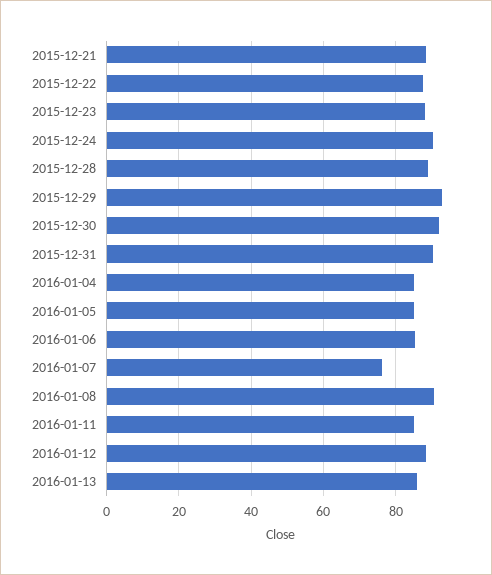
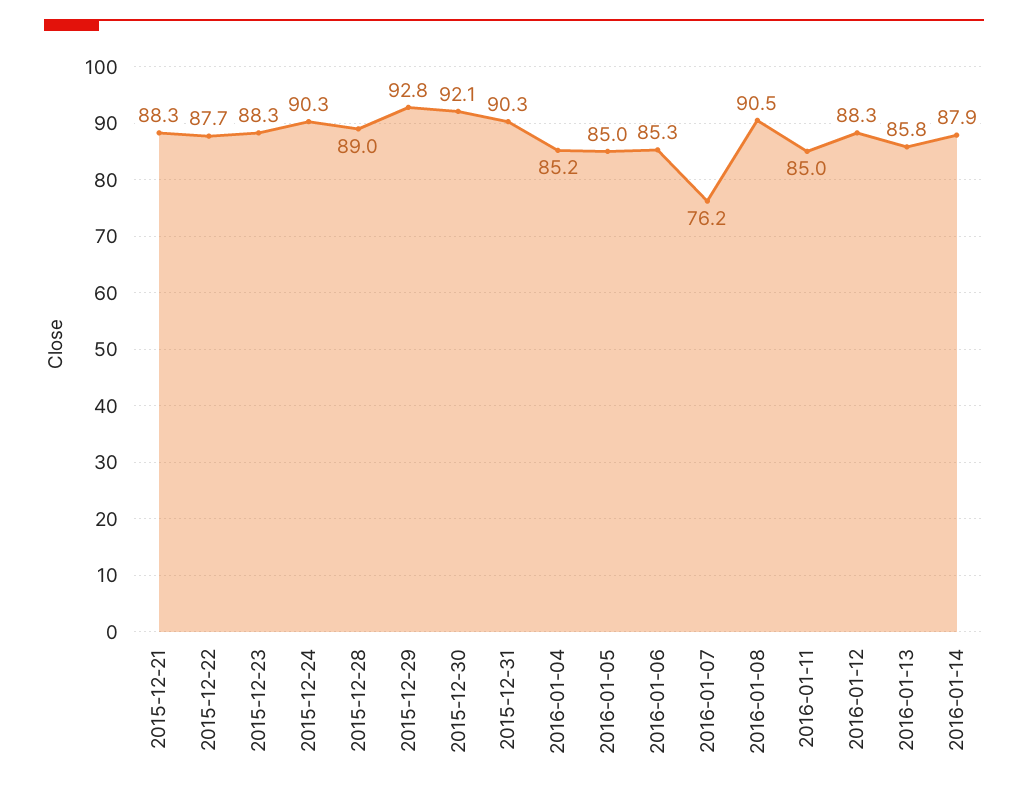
2016-01-14: none -> 87.9

